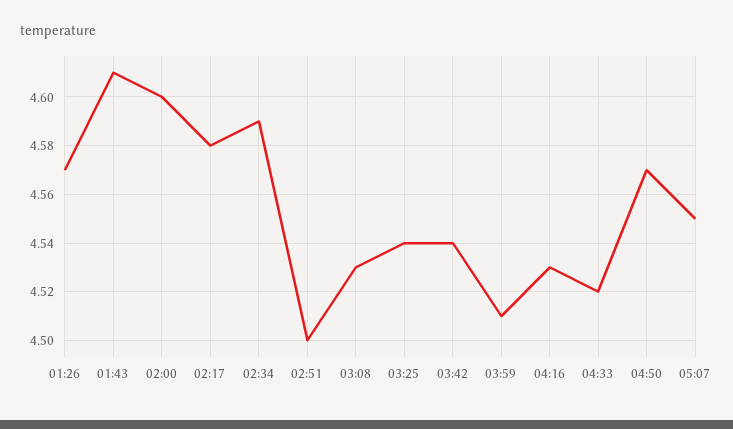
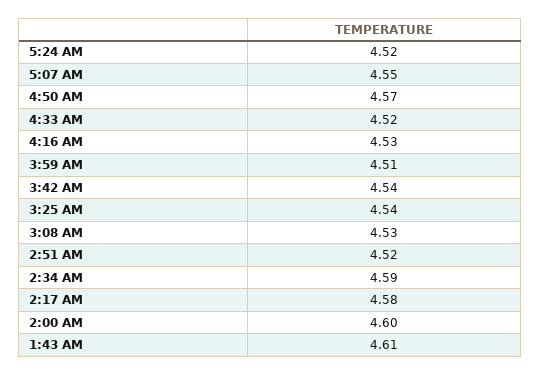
01:26: 4.57 -> none
02:51: 4.5 -> 4.52
5:24 AM: none -> 4.52

